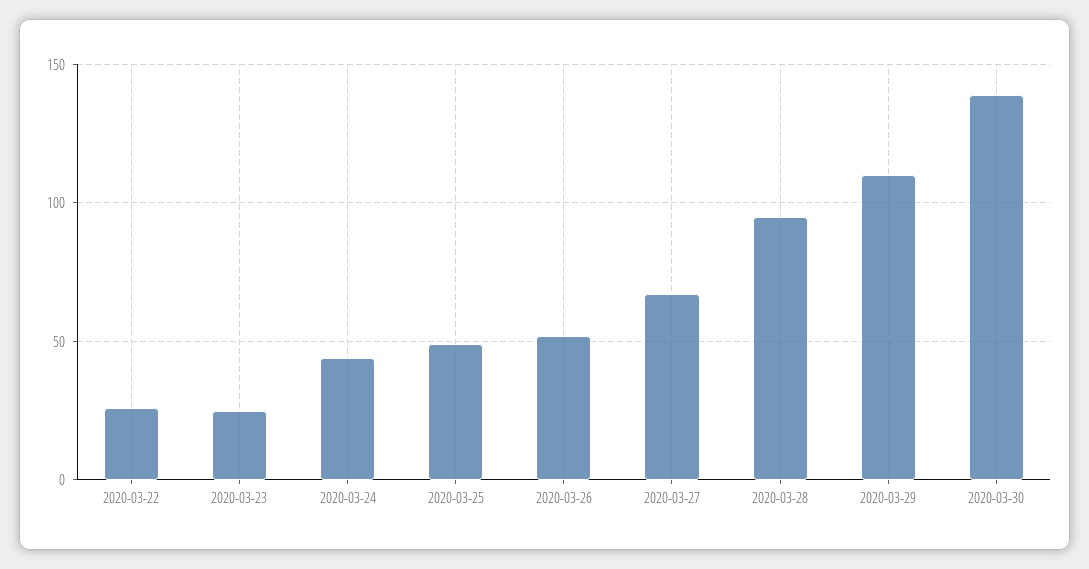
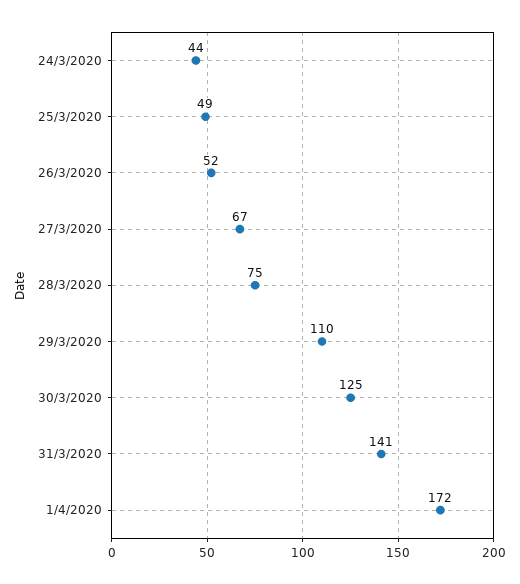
2020-03-22: 25 -> none
2020-03-23: 25 -> none
2020-03-28: 95 -> 75
2020-03-30: 140 -> 125
31/3/2020: none -> 141
1/4/2020: none -> 172

